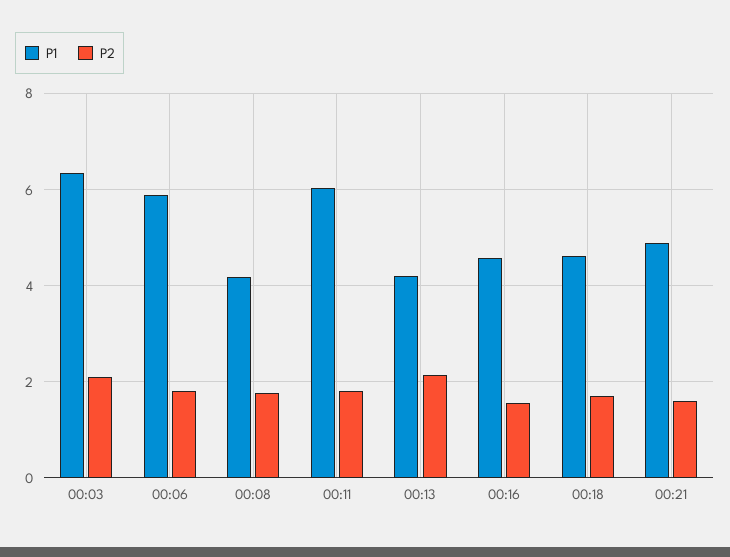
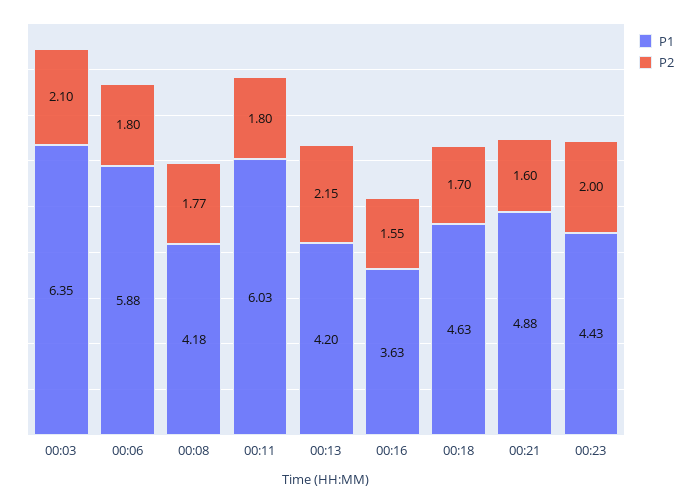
P1, 00:16: 4.6 -> 3.63
P1, 00:23: none -> 4.43
P2, 00:23: none -> 2

